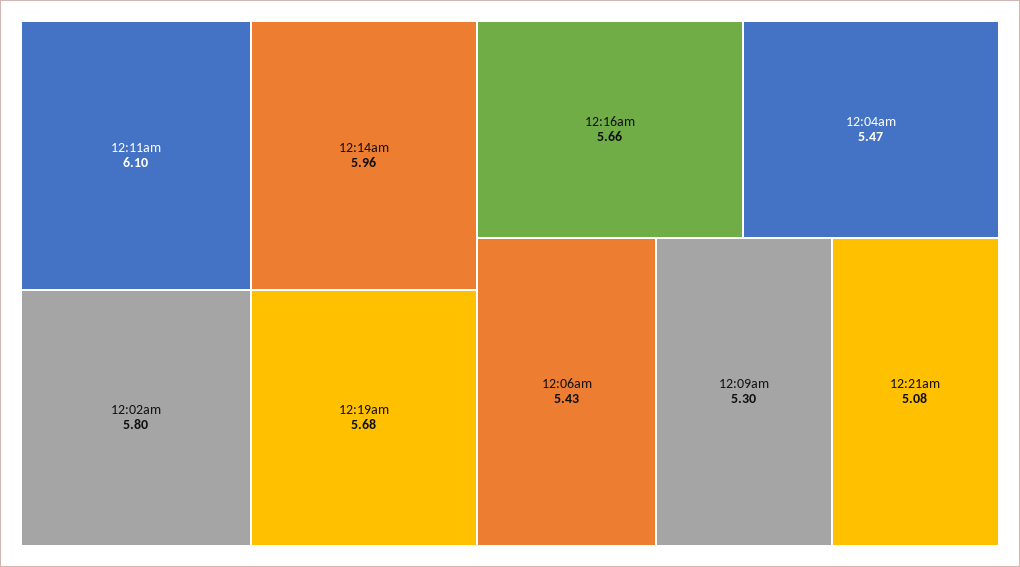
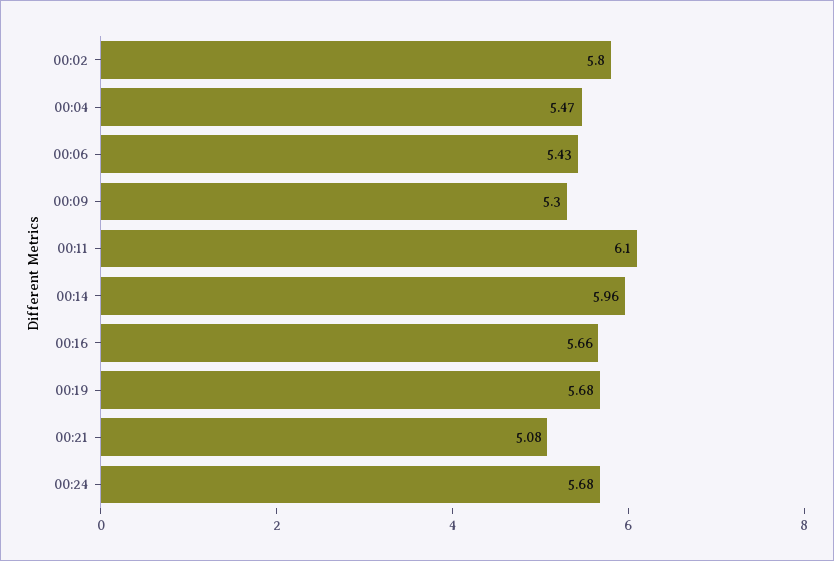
00:24: none -> 5.68

